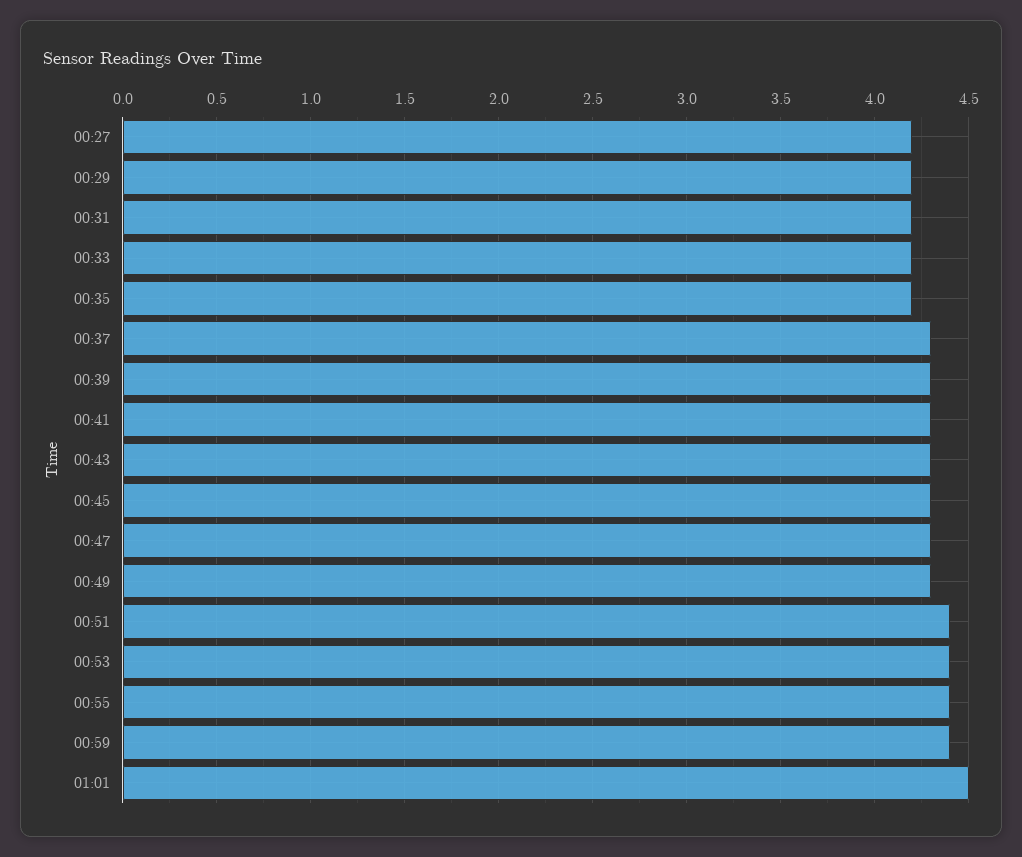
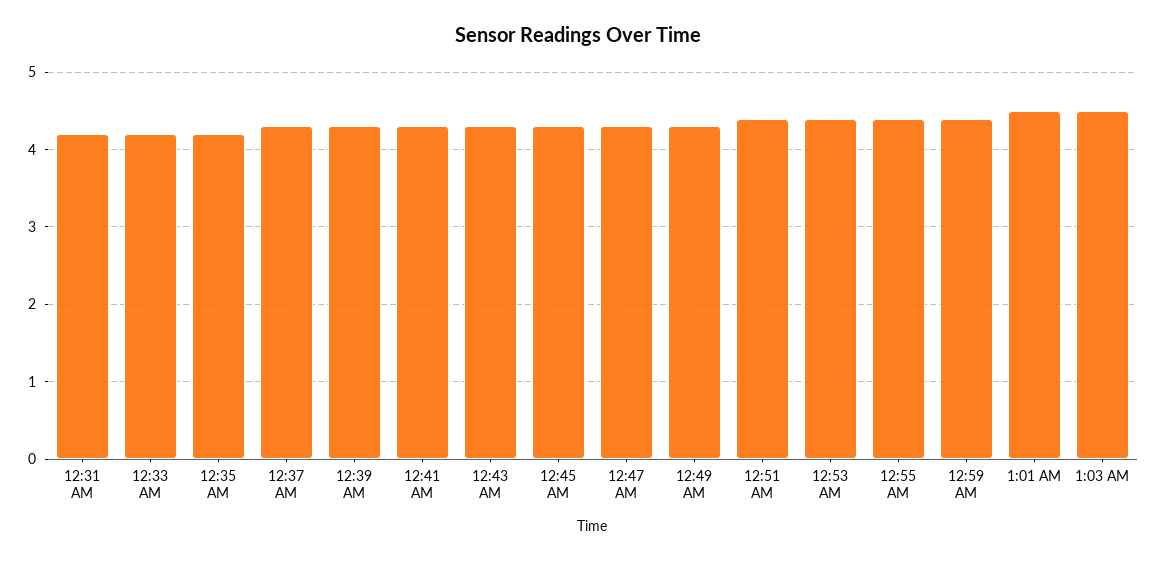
00:27: 4.2 -> none
00:29: 4.2 -> none
1:03 AM: none -> 4.5

